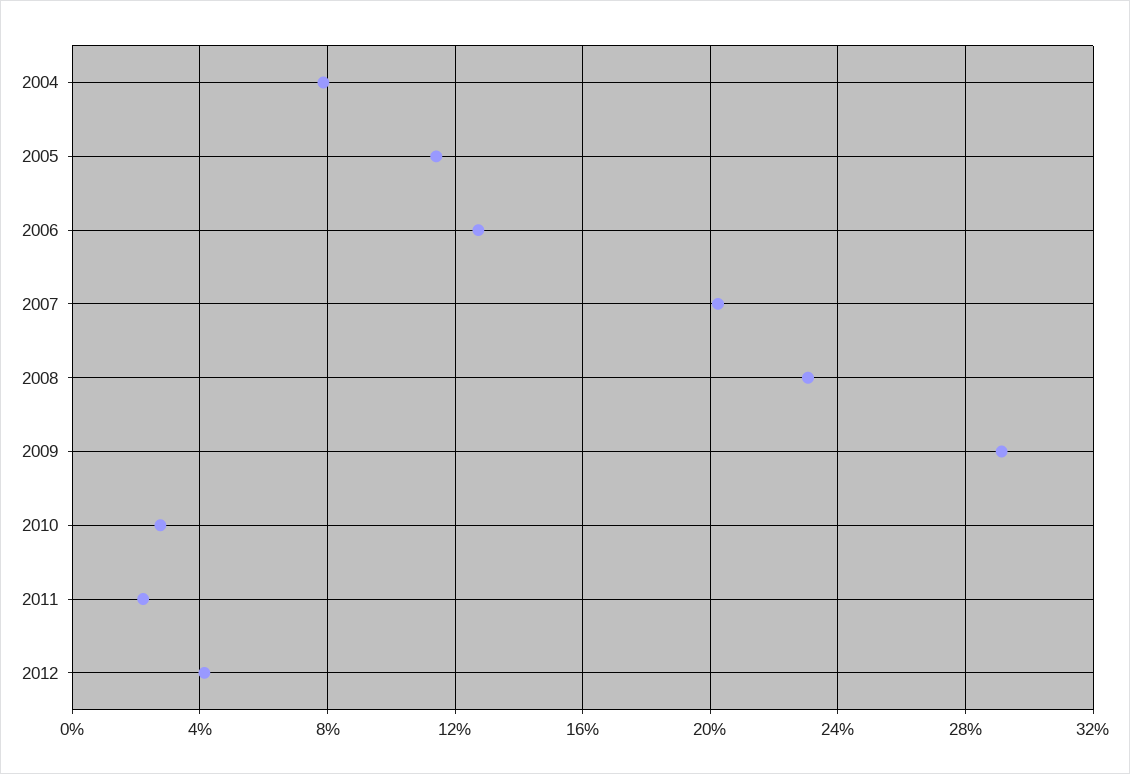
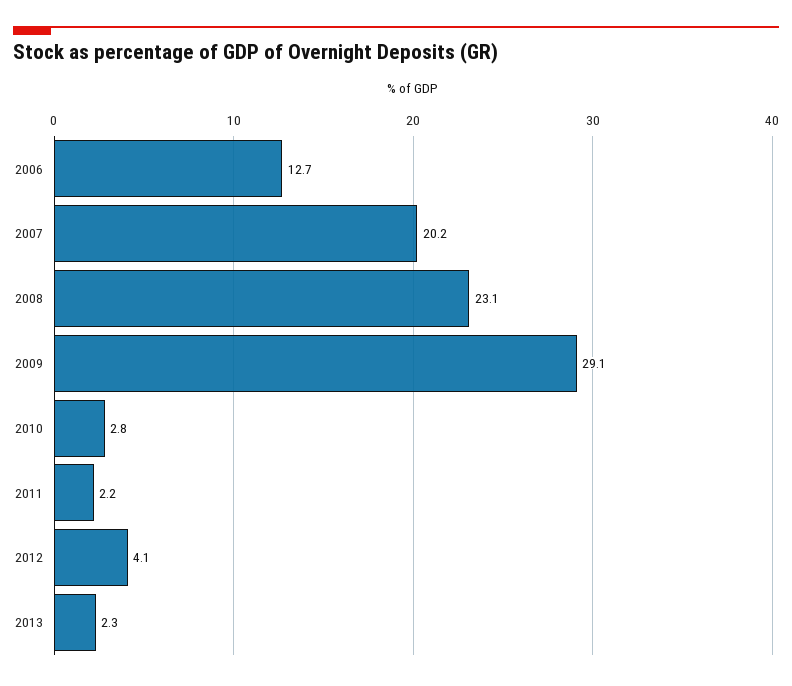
2004: 8 -> none
2005: 11.5 -> none
2013: none -> 2.3

